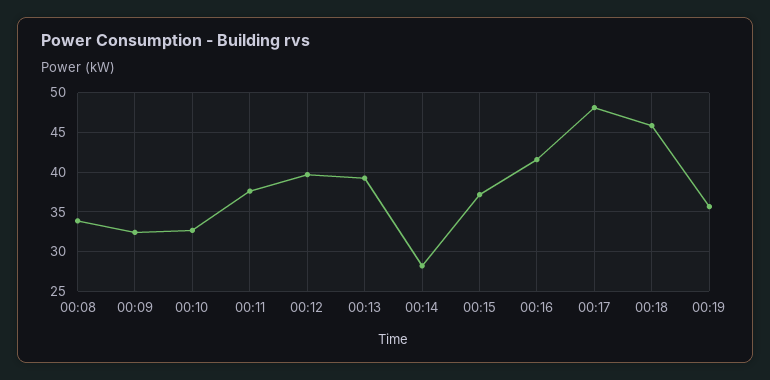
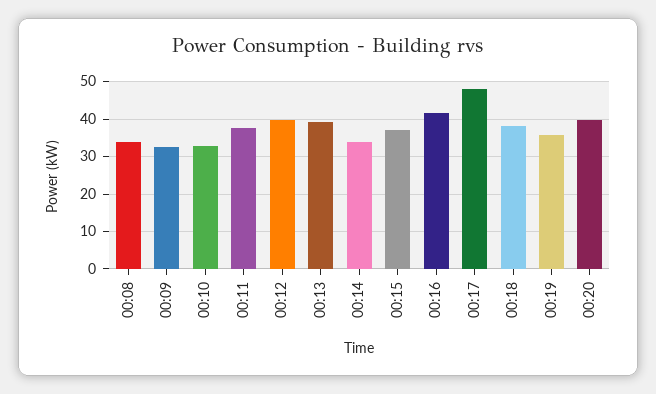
00:14: 28 -> 34
00:18: 46 -> 38
00:20: none -> 40

